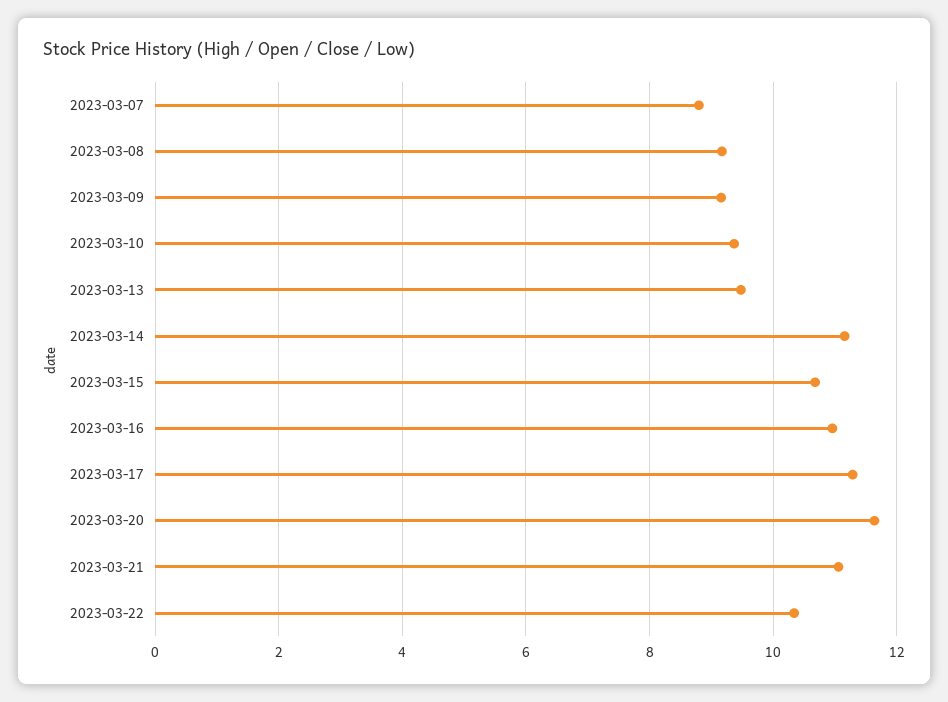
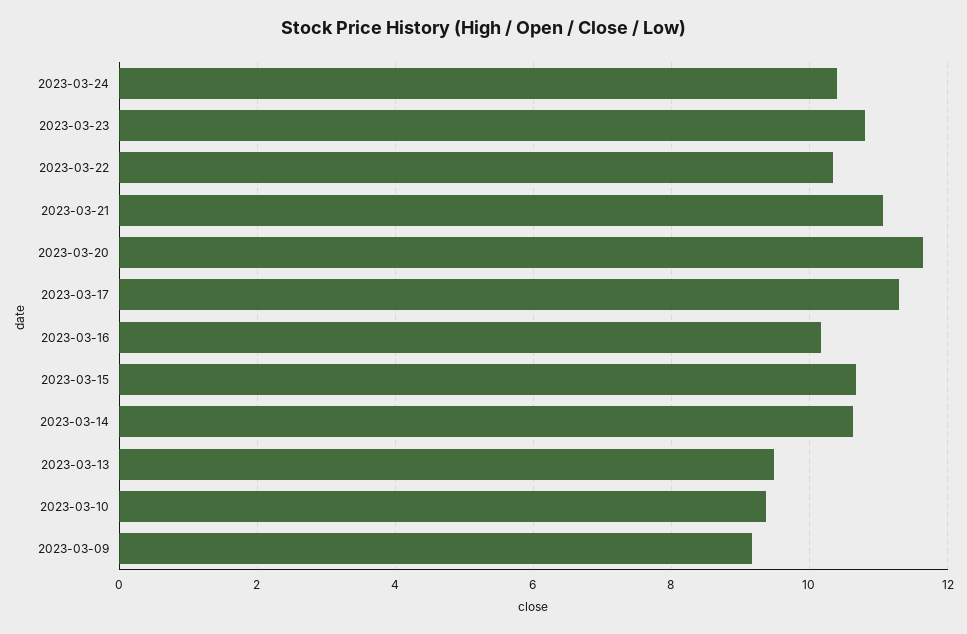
2023-03-07: 8.8 -> none
2023-03-08: 9.2 -> none
2023-03-14: 11.2 -> 10.6
2023-03-16: 11 -> 10.2
2023-03-24: none -> 10.4
2023-03-23: none -> 10.8

